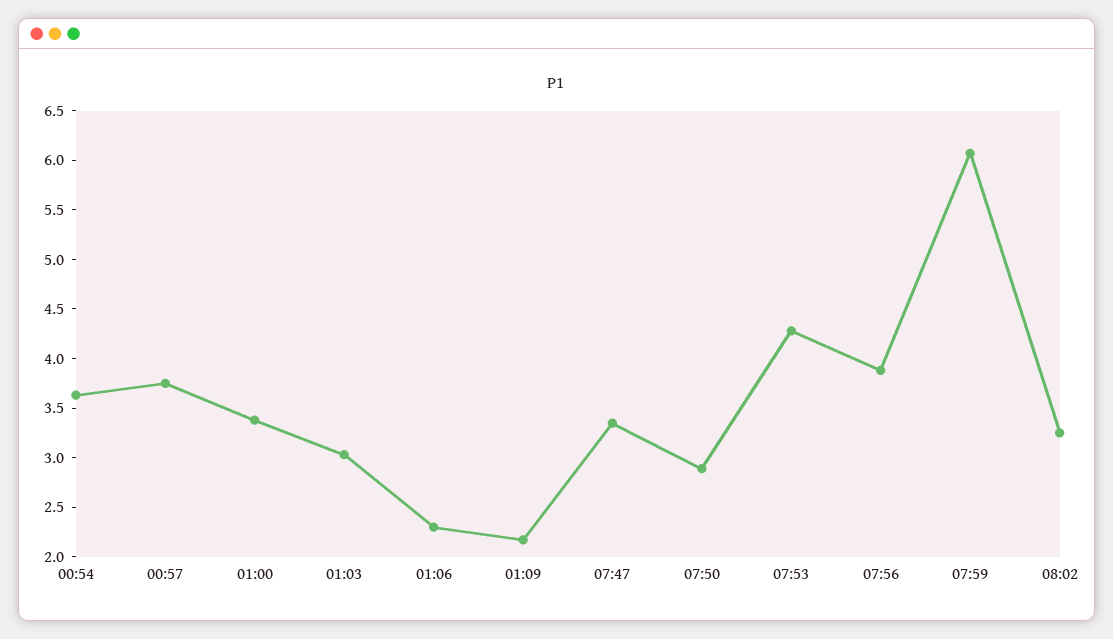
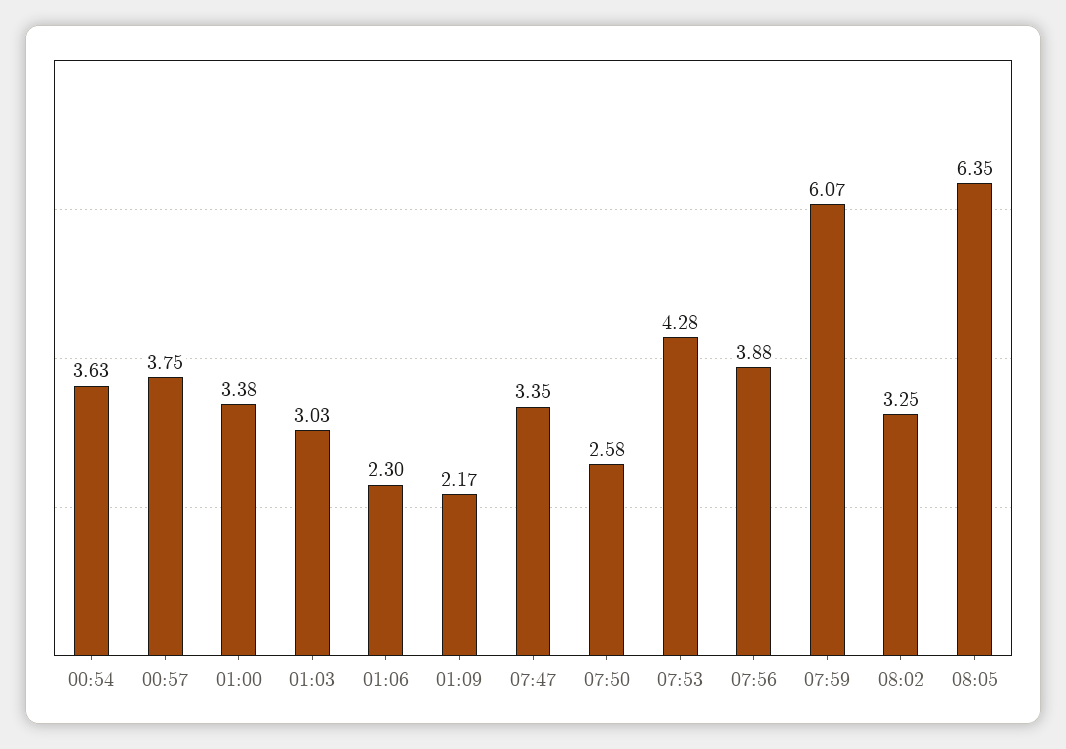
07:50: 2.9 -> 2.58
08:05: none -> 6.35

